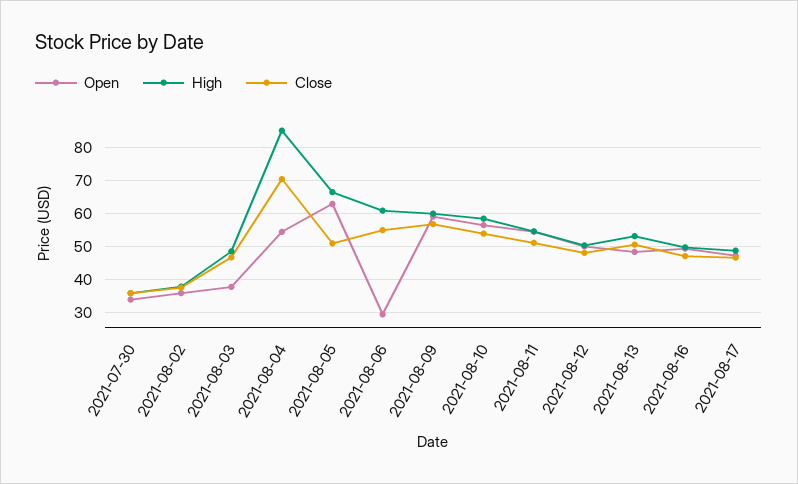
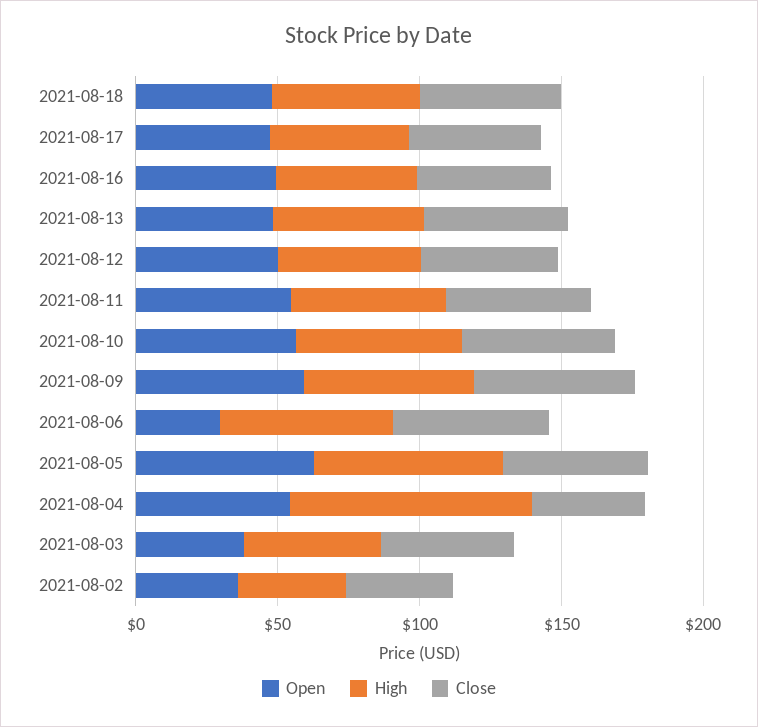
Open, 2021-07-30: 34 -> none
High, 2021-07-30: 36 -> none
Close, 2021-07-30: 36 -> none
Close, 2021-08-04: 70 -> 40
Open, 2021-08-18: none -> 50
High, 2021-08-18: none -> 50
Close, 2021-08-18: none -> 50

